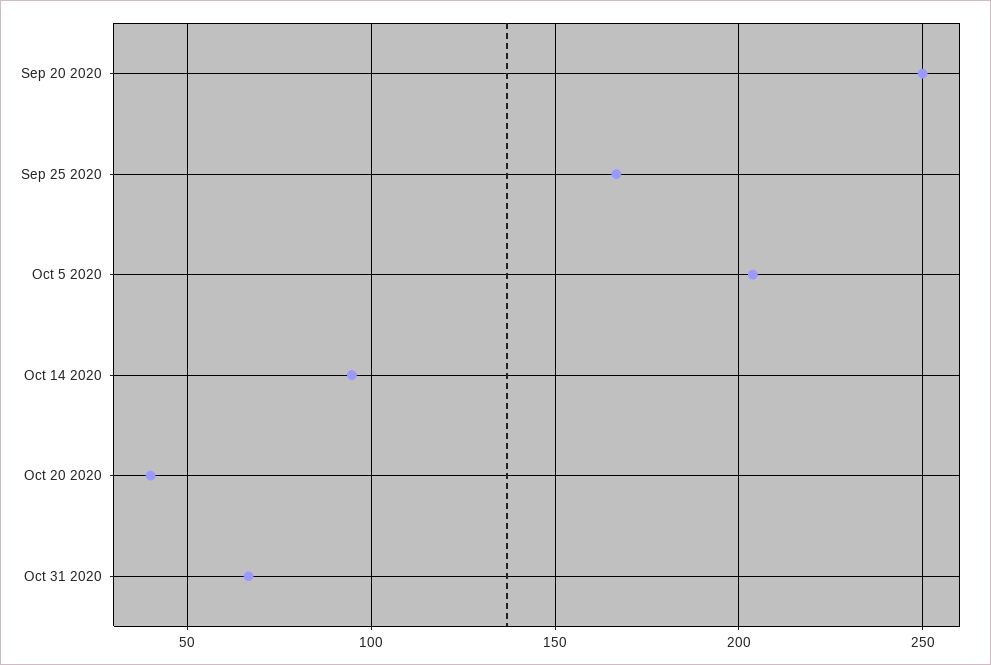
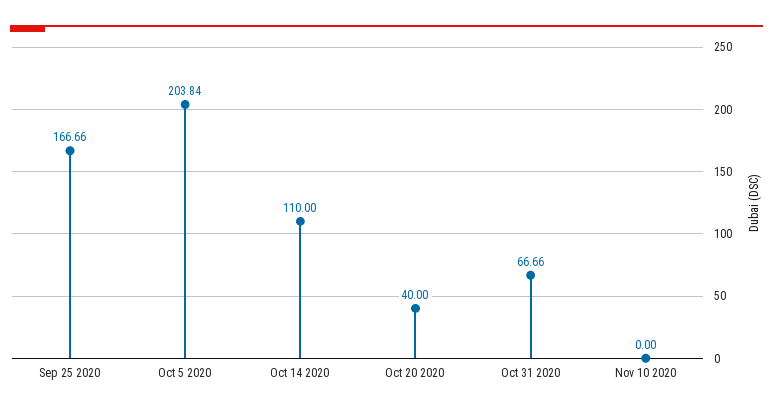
Sep 20 2020: 250 -> none
Oct 14 2020: 95 -> 110
Nov 10 2020: none -> 0

